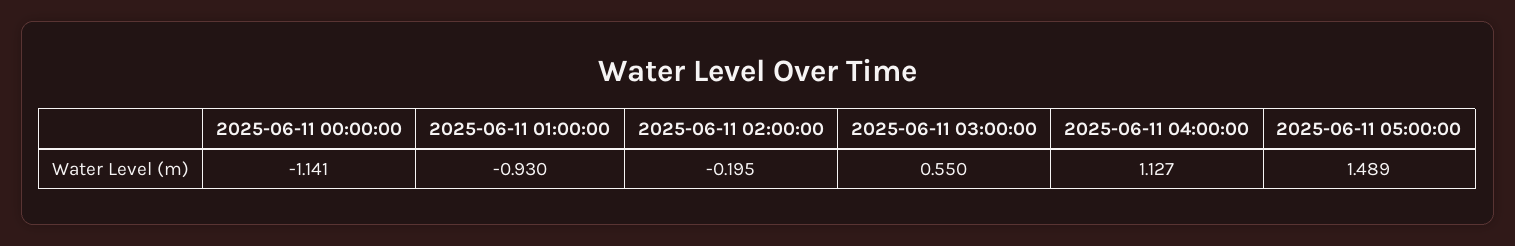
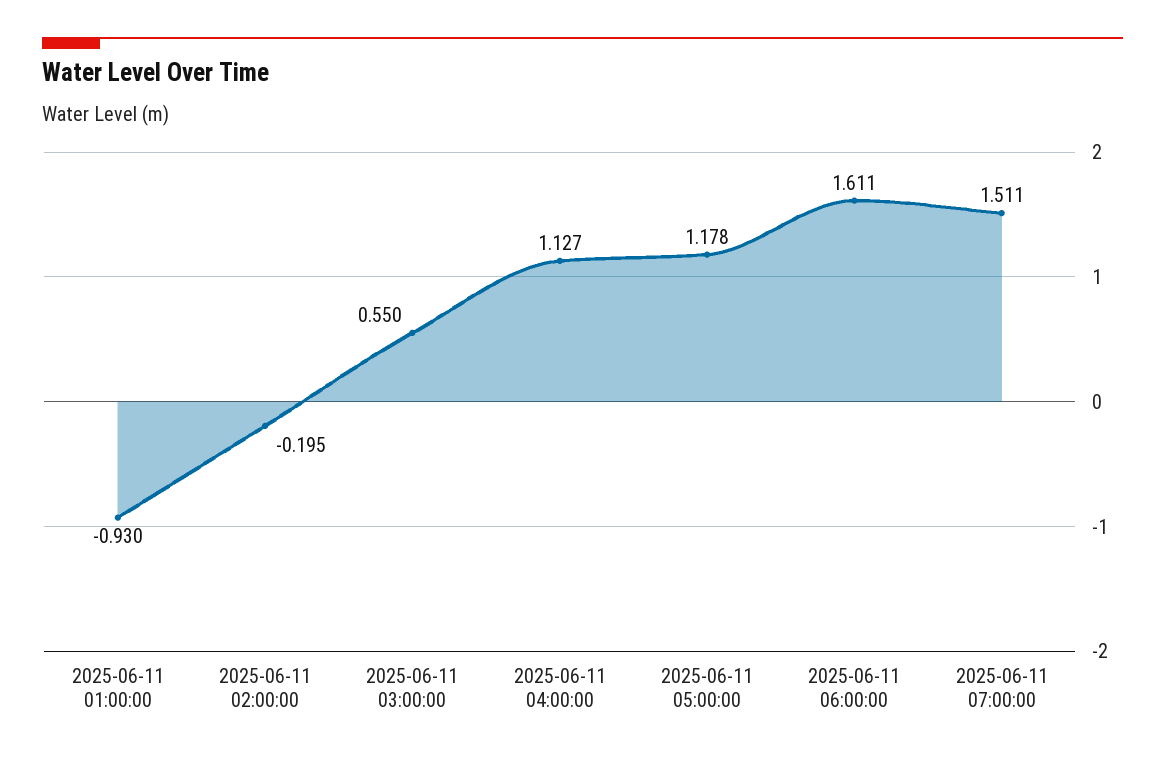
2025-06-11 00:00:00: -1.141 -> none
2025-06-11 05:00:00: 1.489 -> 1.178
2025-06-11 06:00:00: none -> 1.611
2025-06-11 07:00:00: none -> 1.511

